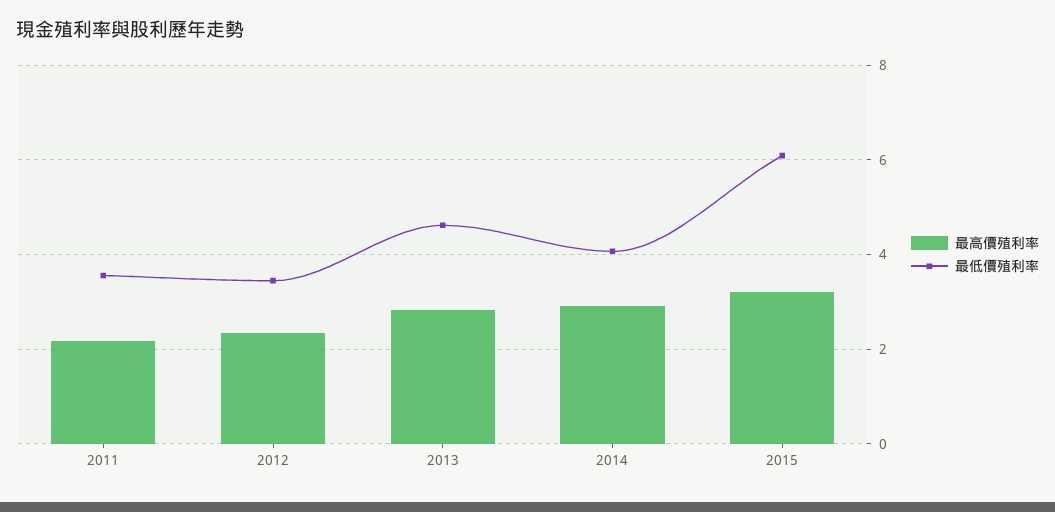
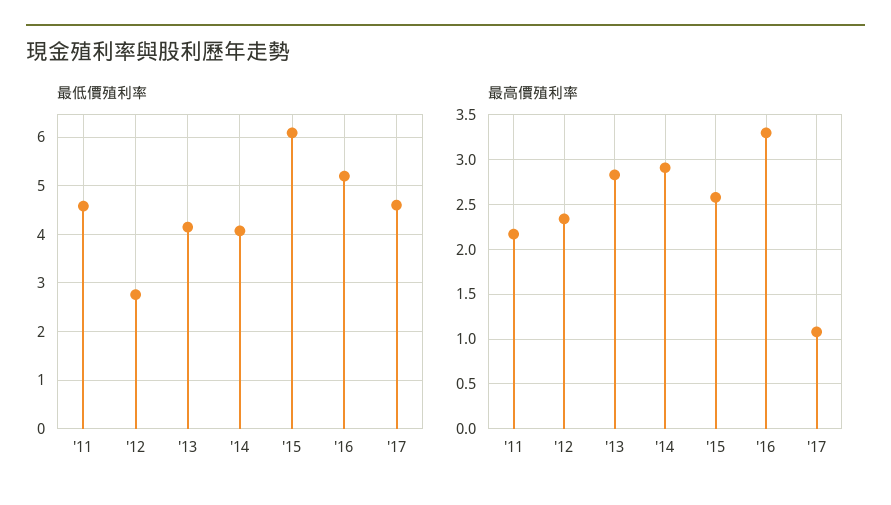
最低價殖利率, 2011: 3.6 -> 4.6
最低價殖利率, 2012: 3.4 -> 2.8
最低價殖利率, 2013: 4.6 -> 4.2
最高價殖利率, 2015: 3.2 -> 2.6
最低價殖利率, '16: none -> 5.2
最低價殖利率, '17: none -> 4.6
最高價殖利率, '16: none -> 3.3
最高價殖利率, '17: none -> 1.1

